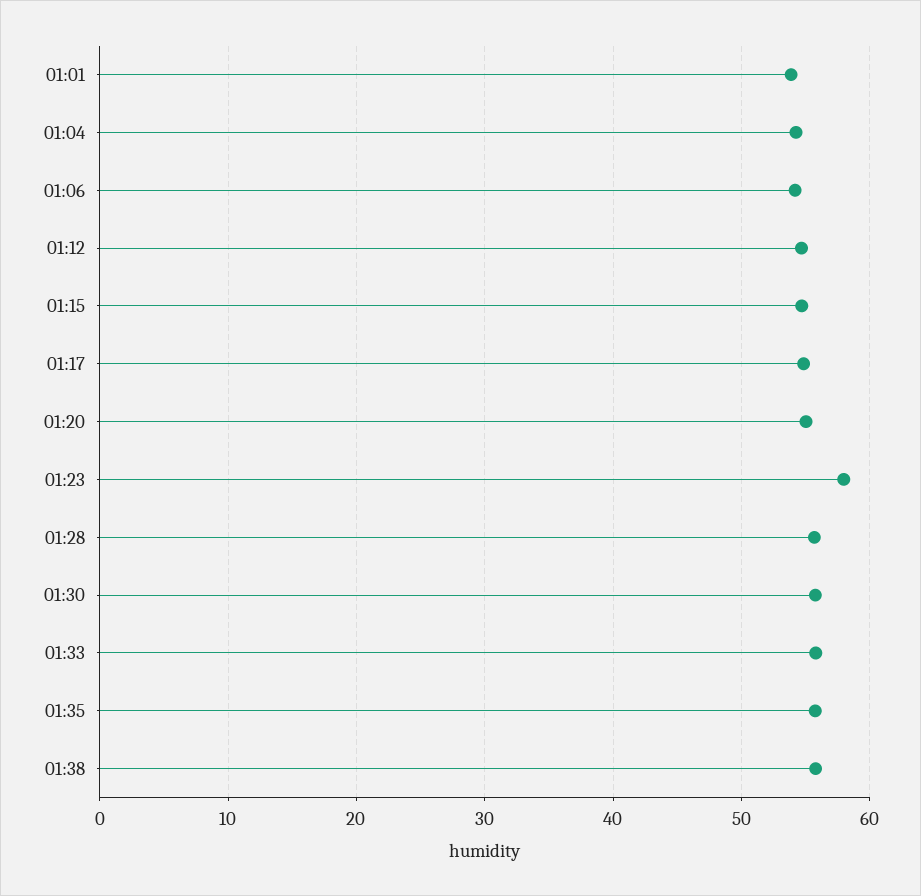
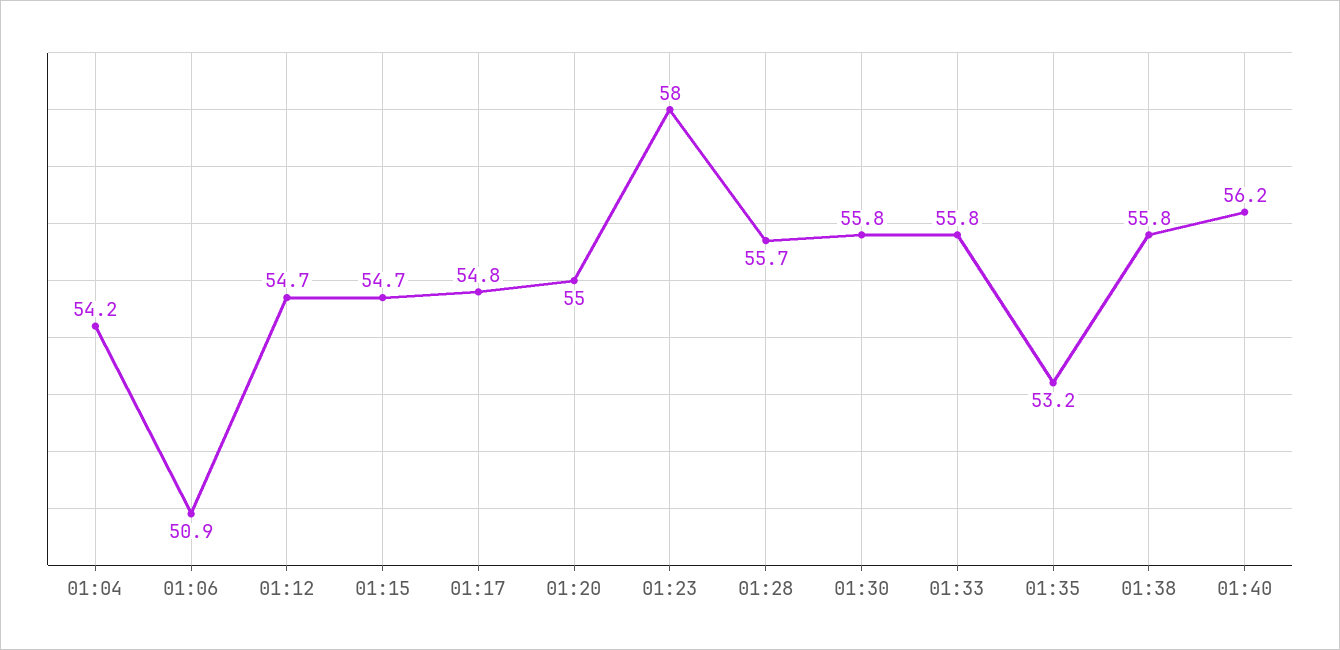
01:01: 54 -> none
01:06: 54 -> 50.9
01:35: 56 -> 53.2
01:40: none -> 56.2

